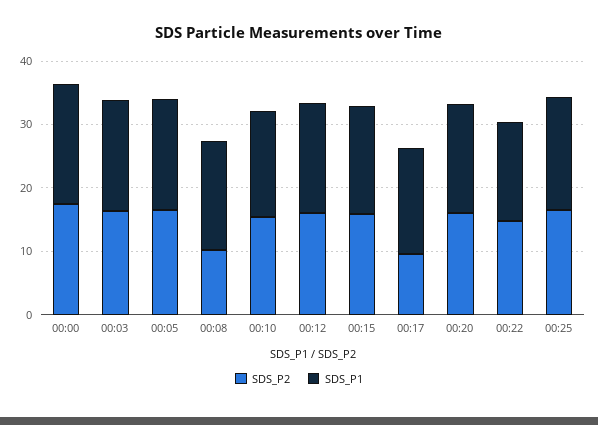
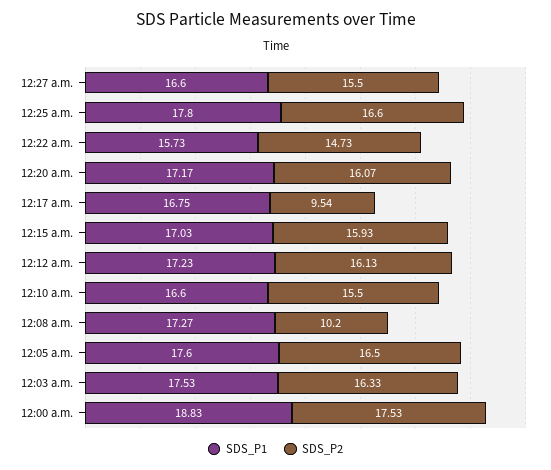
SDS_P1, 12:27 a.m.: none -> 16.6
SDS_P2, 12:27 a.m.: none -> 15.5

